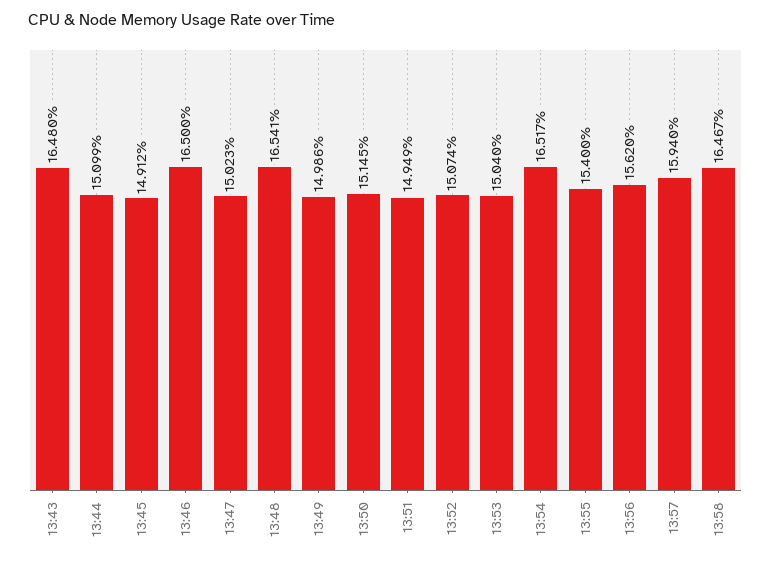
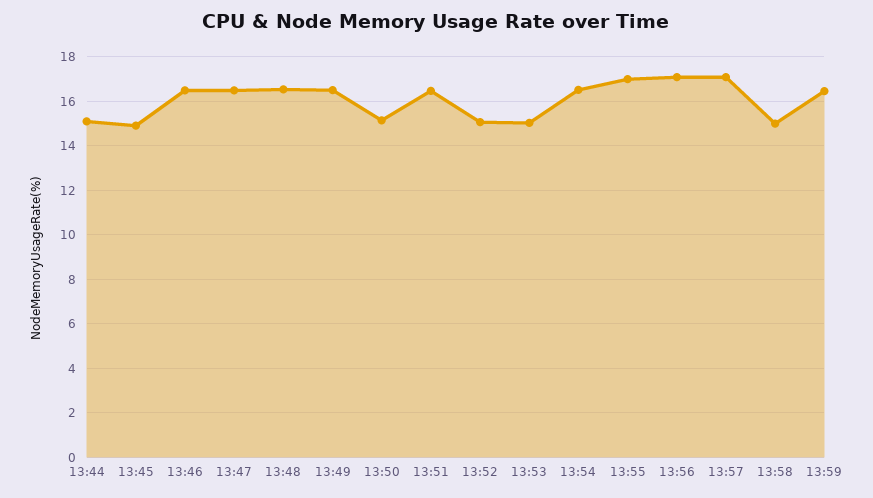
13:43: 16.48 -> none
13:47: 15.023 -> 16.5
13:49: 14.986 -> 16.5
13:51: 14.949 -> 16.5
13:55: 15.4 -> 17
13:56: 15.62 -> 17
13:57: 15.94 -> 17
13:58: 16.467 -> 15
13:59: none -> 16.5

